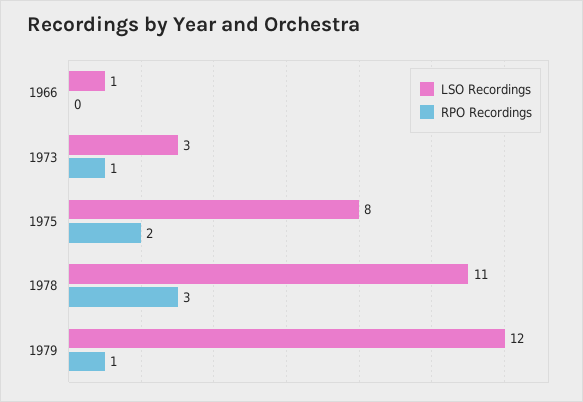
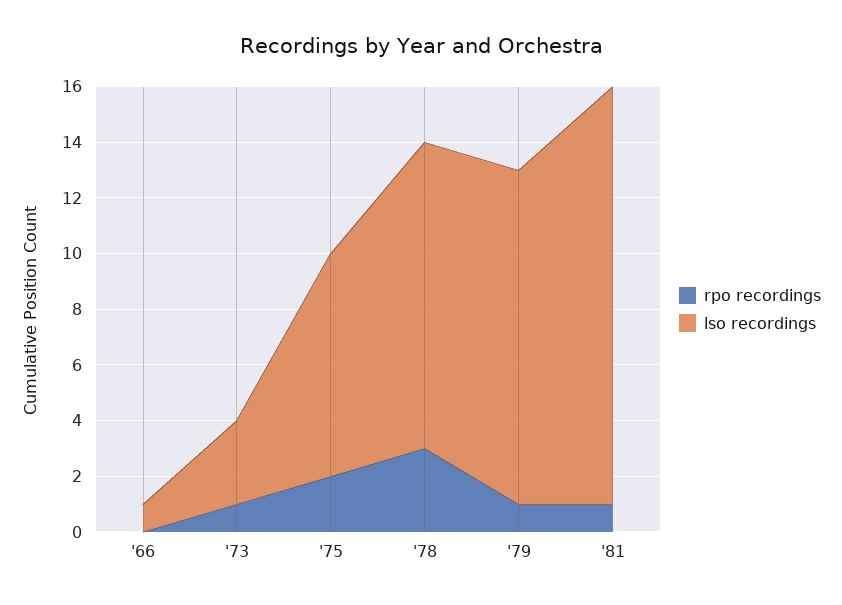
RPO Recordings, '81: none -> 1
LSO Recordings, '81: none -> 15

